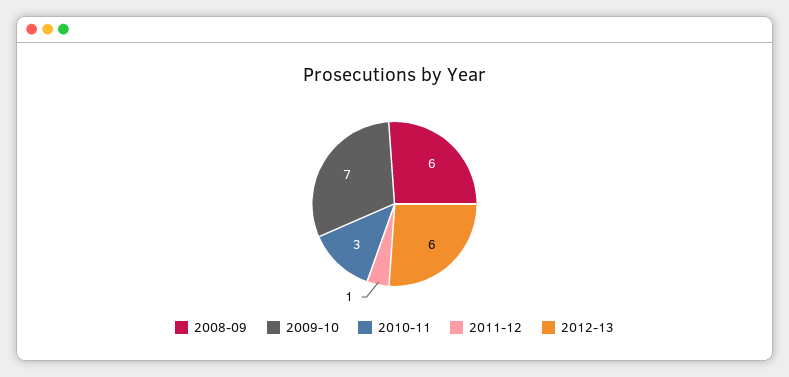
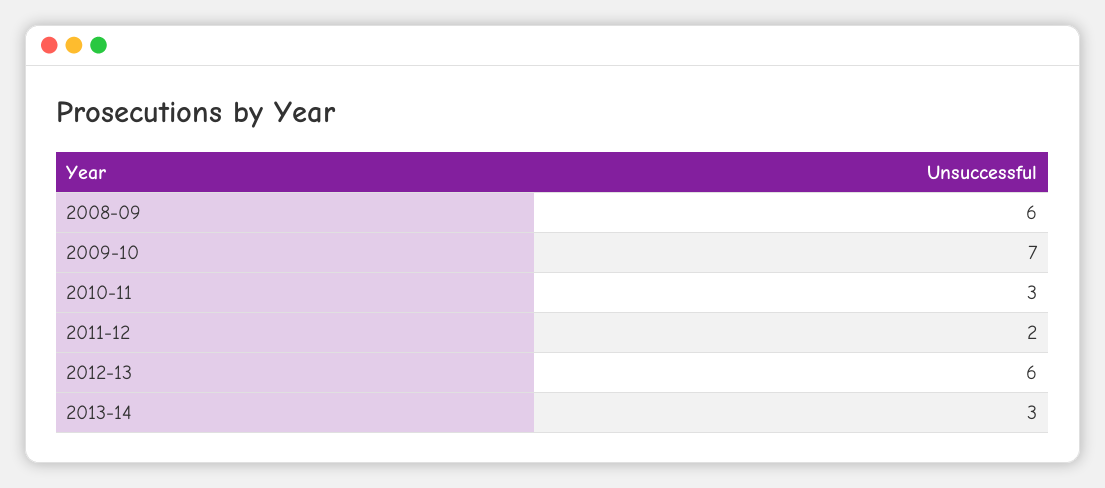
2011-12: 1 -> 2
2013-14: none -> 3

